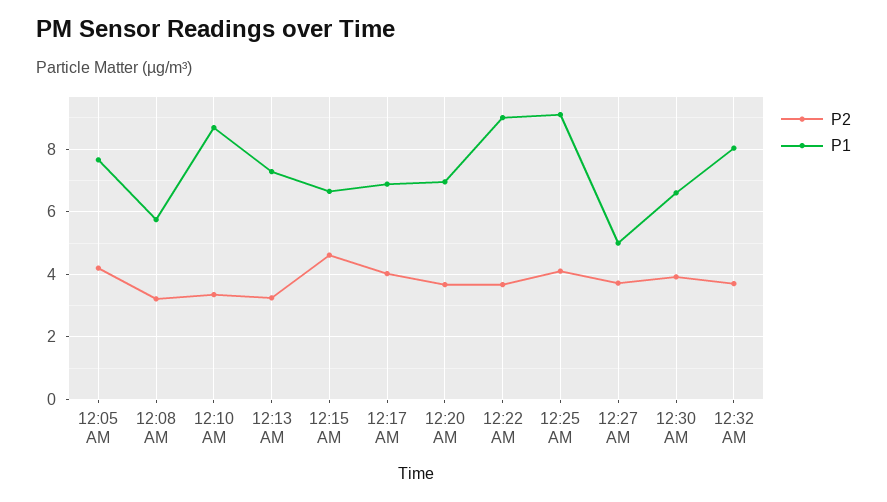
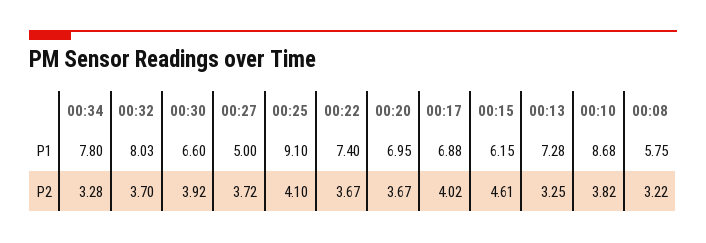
P2, 12:05 AM: 4.2 -> none
P1, 12:05 AM: 7.6 -> none
P2, 12:10 AM: 3.4 -> 3.82
P1, 12:15 AM: 6.6 -> 6.15
P1, 12:22 AM: 9 -> 7.4
P1, 00:34: none -> 7.8
P2, 00:34: none -> 3.28

